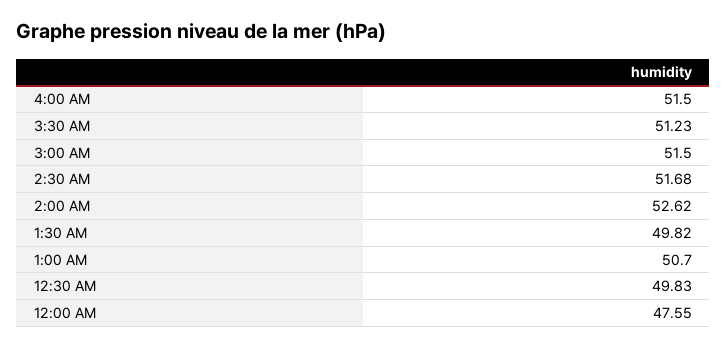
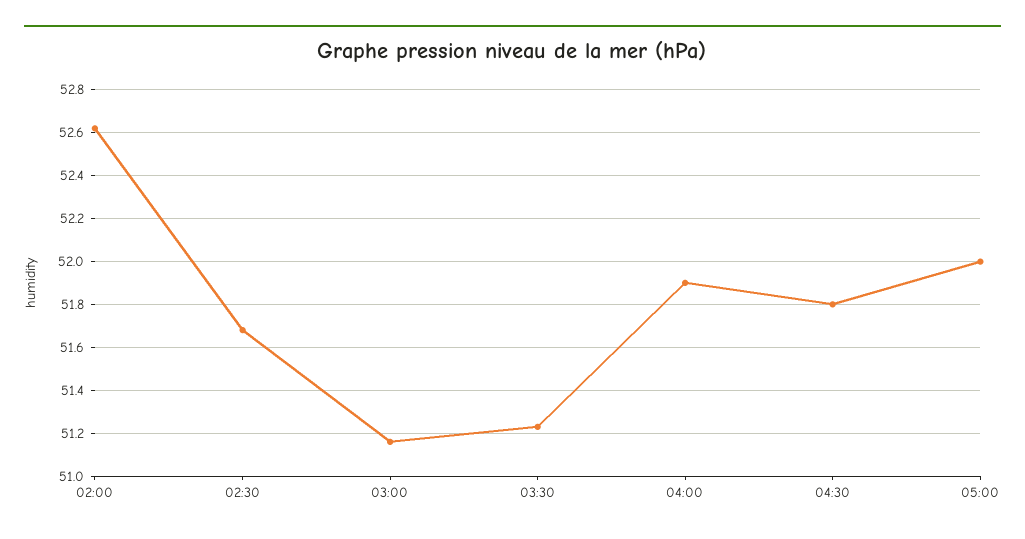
4:00 AM: 51.5 -> 51.9
3:00 AM: 51.5 -> 51.15
1:30 AM: 49.82 -> none
1:00 AM: 50.7 -> none
12:30 AM: 49.83 -> none
12:00 AM: 47.55 -> none
04:30: none -> 51.8
05:00: none -> 52

